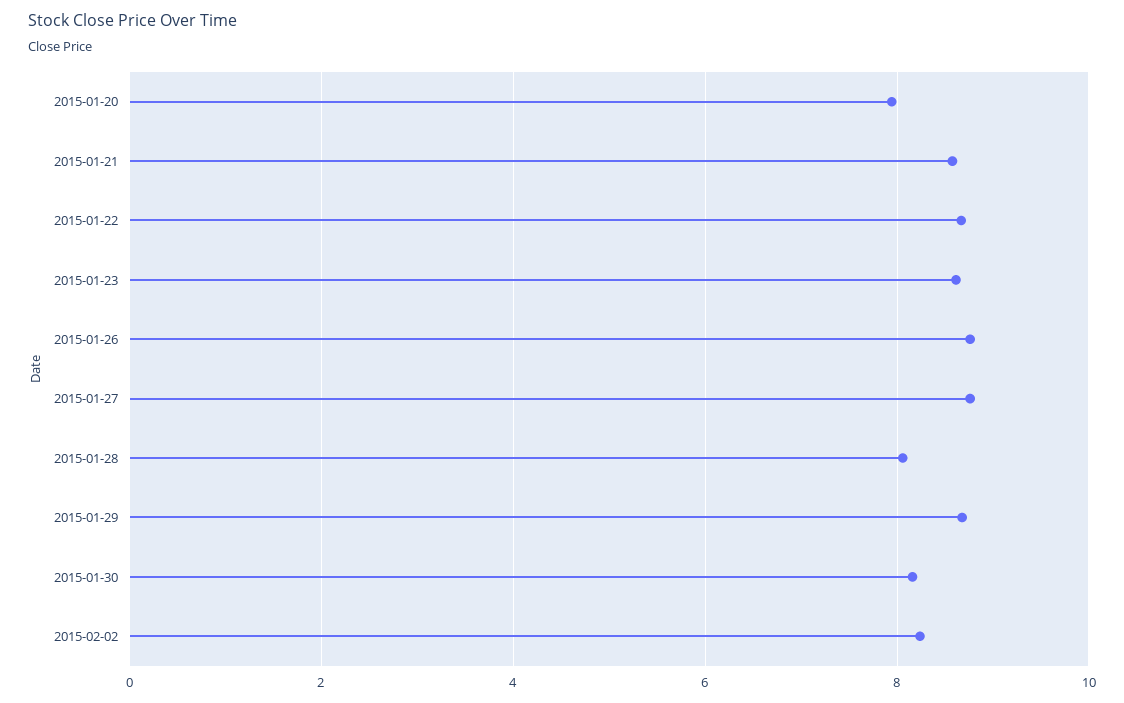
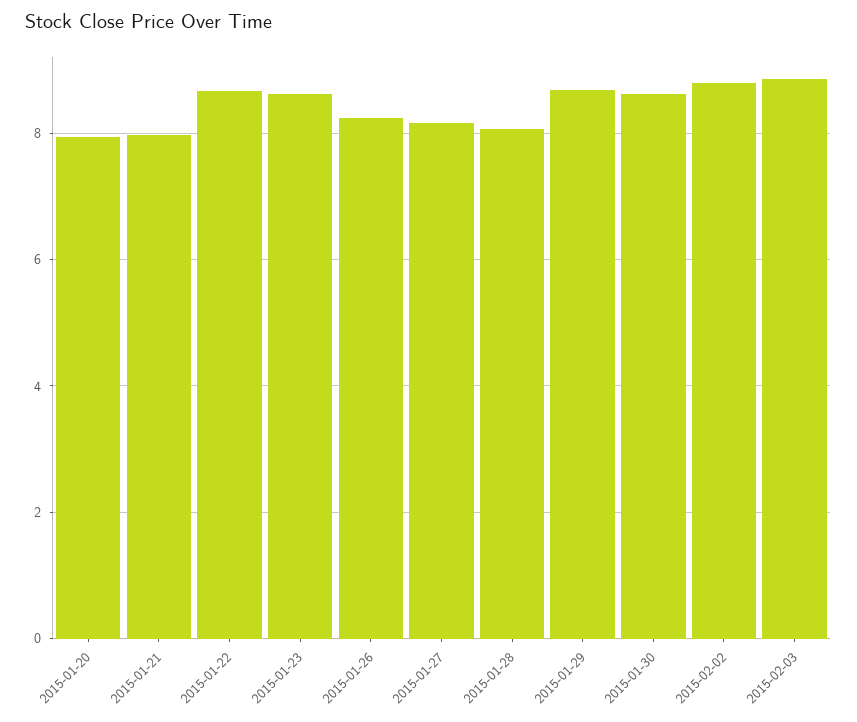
2015-01-21: 8.6 -> 8
2015-01-26: 8.8 -> 8.2
2015-01-27: 8.8 -> 8.2
2015-01-30: 8.2 -> 8.6
2015-02-02: 8.2 -> 8.8
2015-02-03: none -> 8.8

